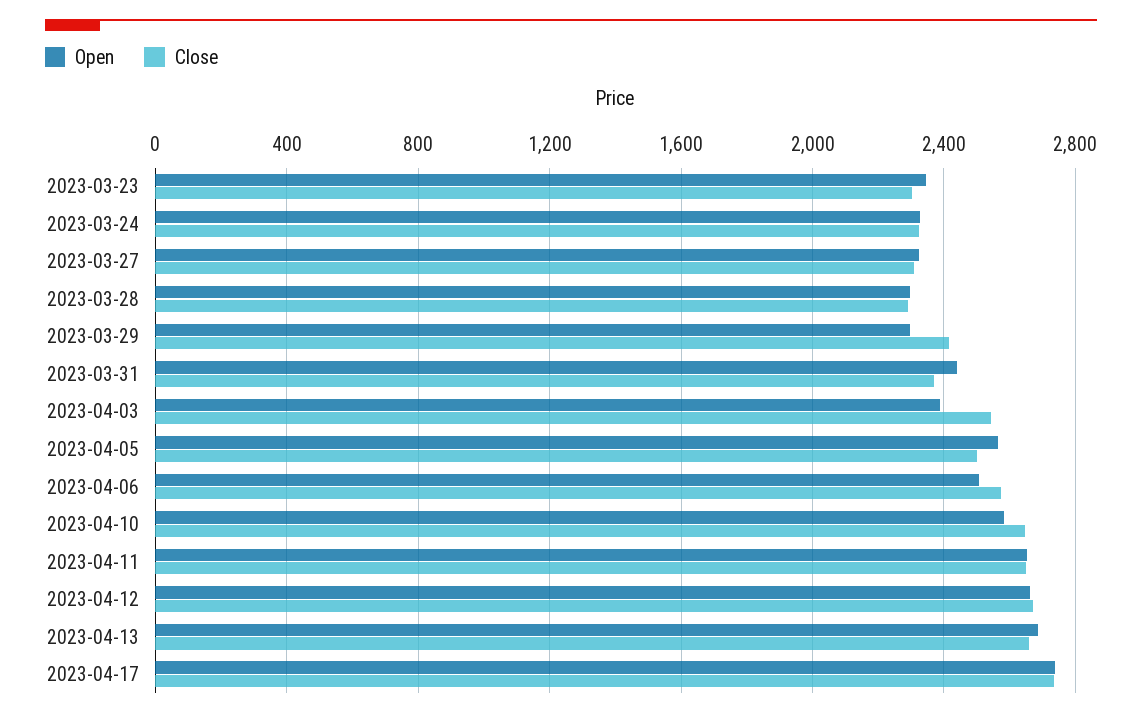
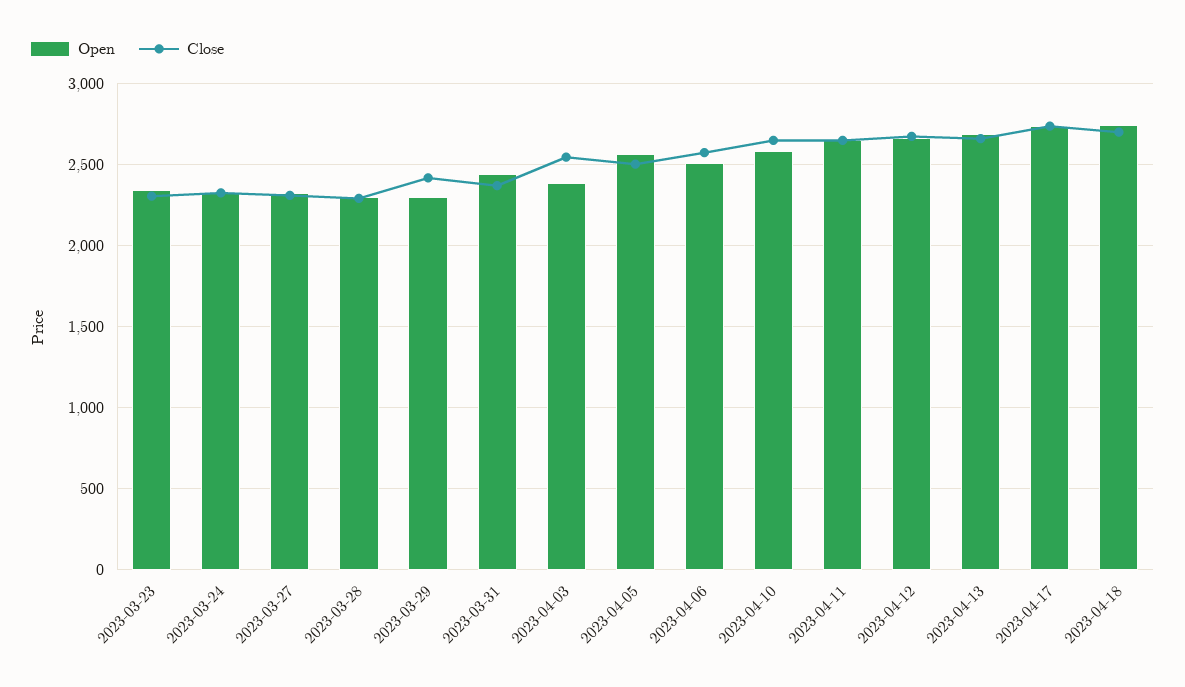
Open, 2023-04-18: none -> 2750
Close, 2023-04-18: none -> 2700

